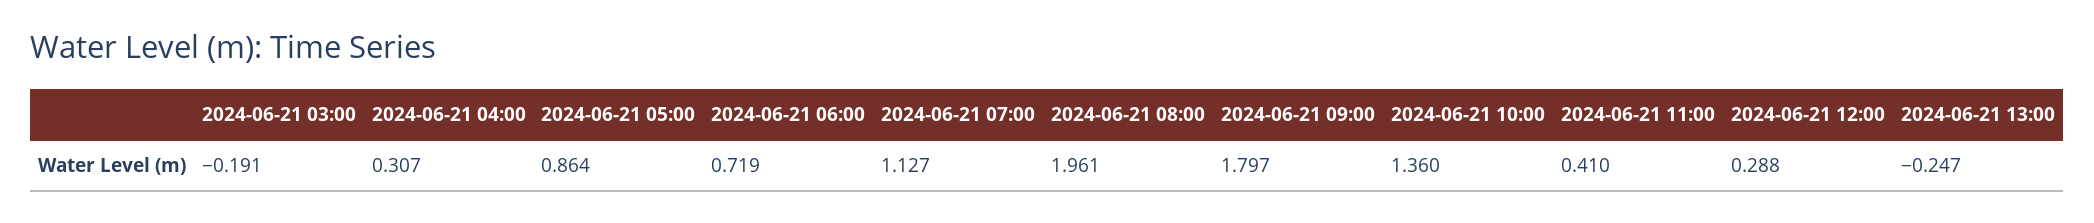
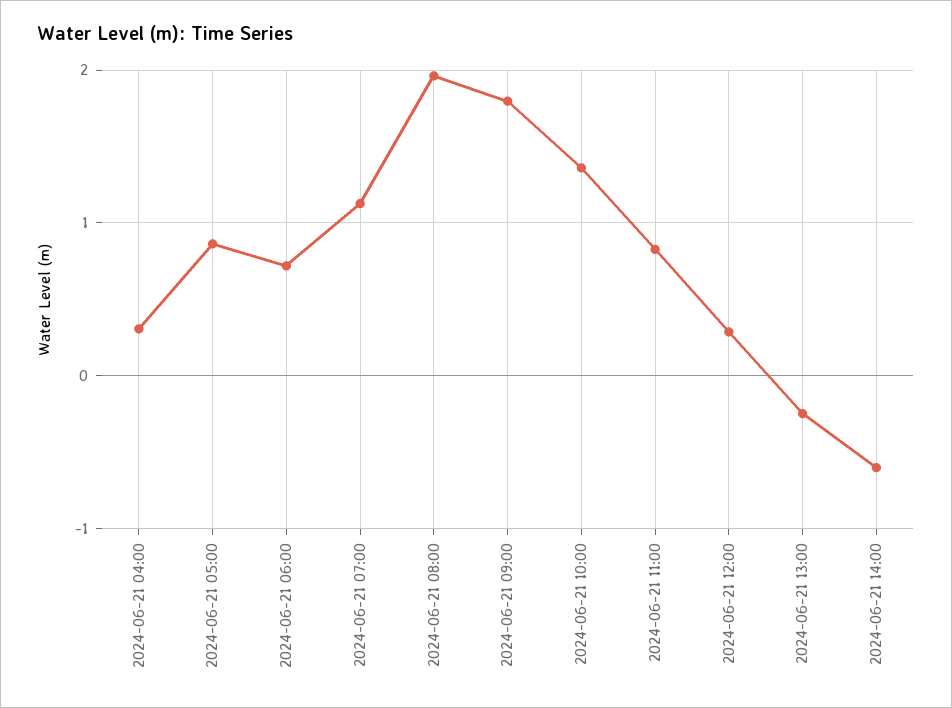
2024-06-21 03:00: -0.191 -> none
2024-06-21 11:00: 0.41 -> 0.8
2024-06-21 14:00: none -> -0.6

